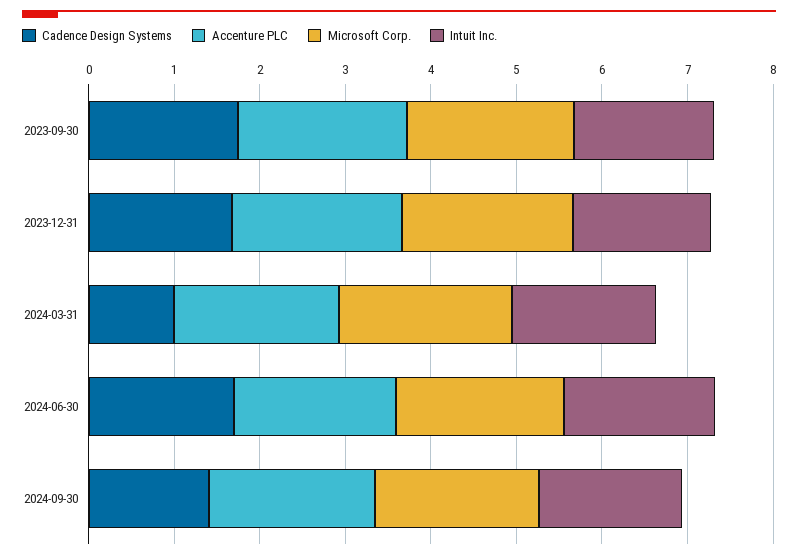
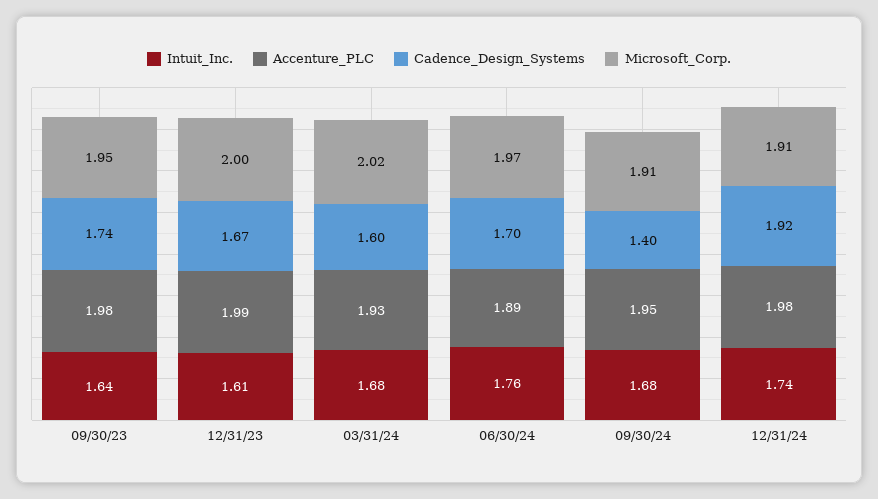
Cadence Design Systems, 2024-03-31: 1 -> 1.6
Intuit Inc., 12/31/24: none -> 1.74
Accenture PLC, 12/31/24: none -> 1.98
Cadence Design Systems, 12/31/24: none -> 1.92
Microsoft Corp., 12/31/24: none -> 1.91

